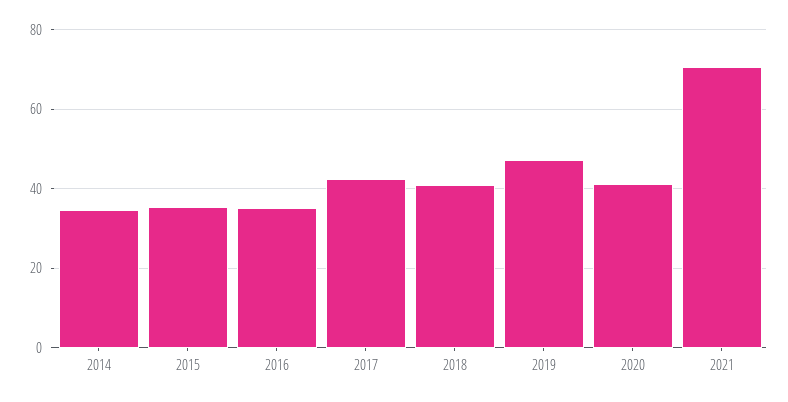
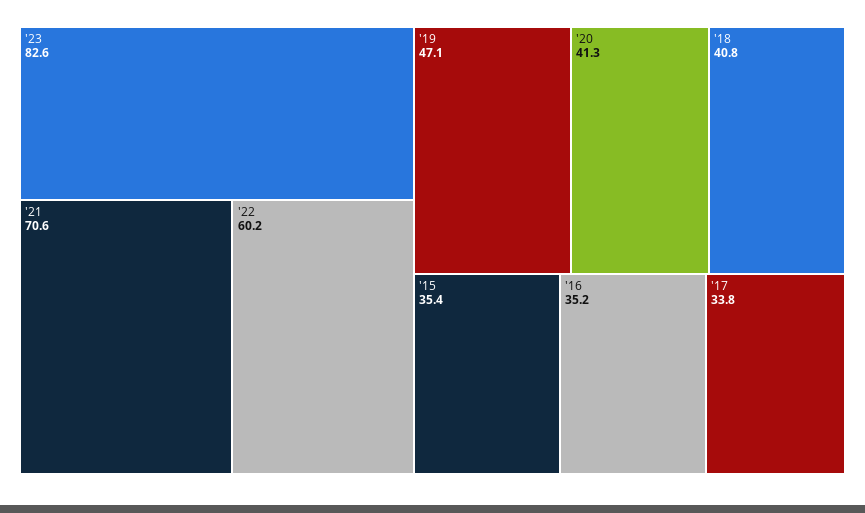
2014: 34 -> none
2017: 42 -> 33.8
'23: none -> 82.6
'22: none -> 60.2

